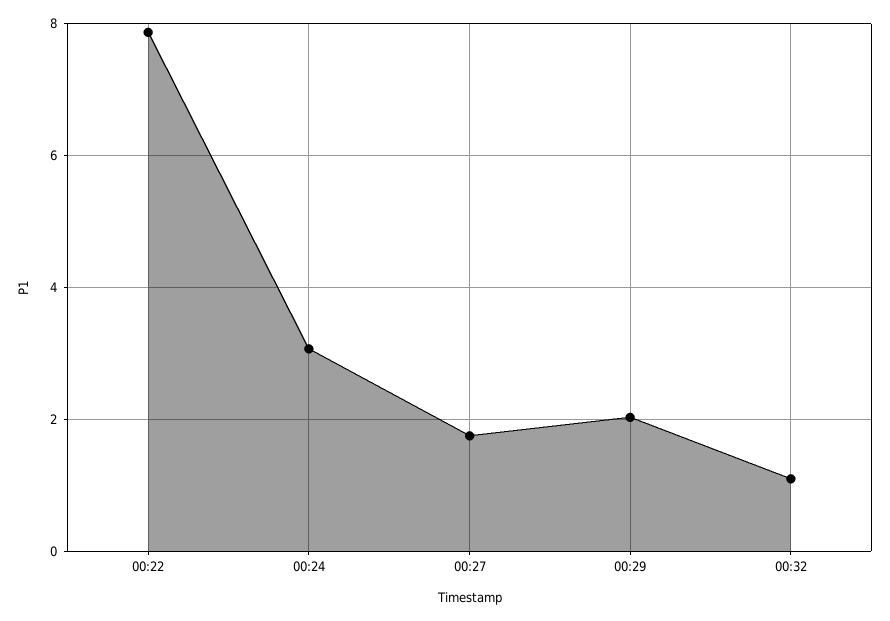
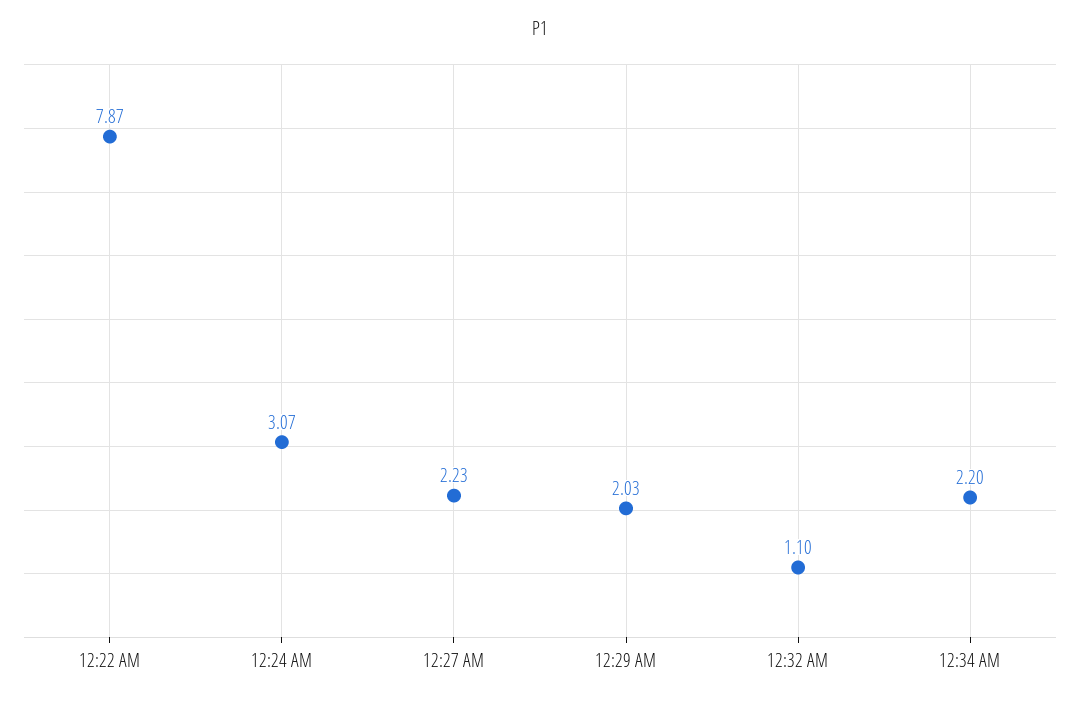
00:27: 1.8 -> 2.23
12:34 AM: none -> 2.2

